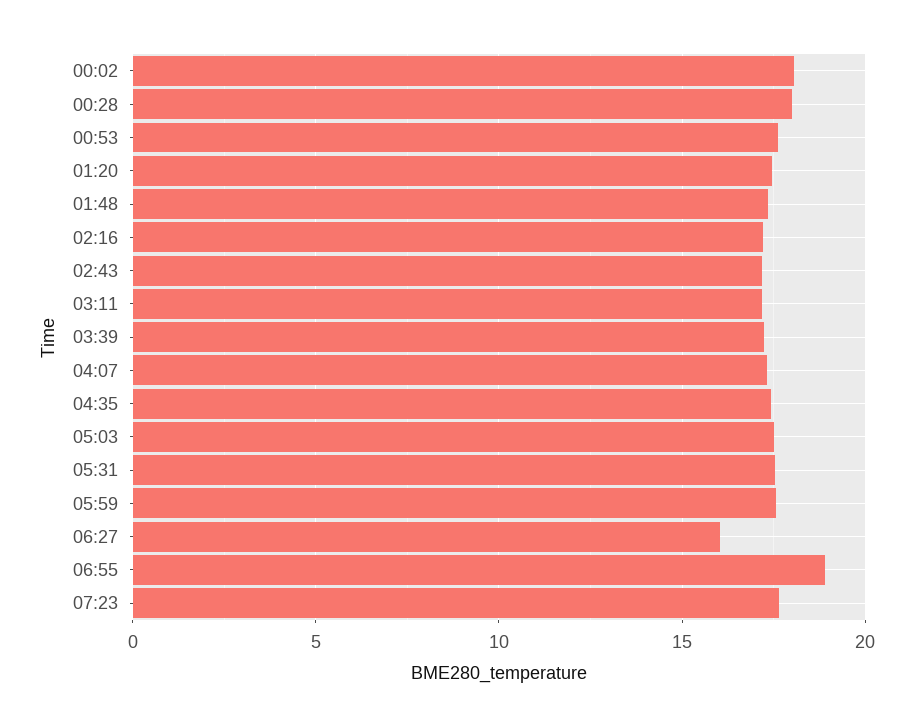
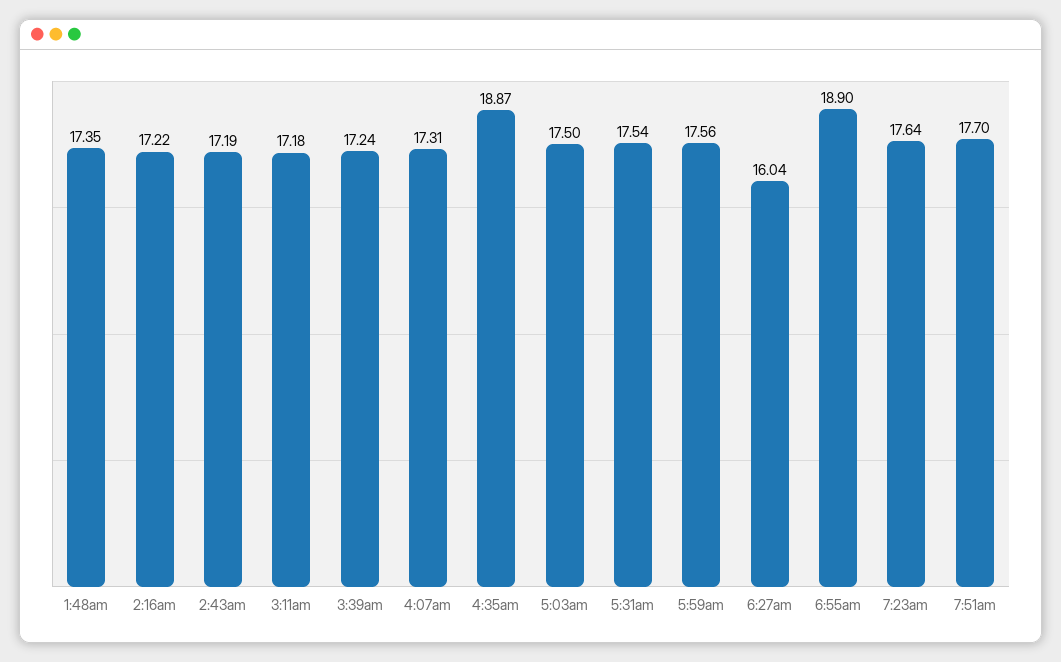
00:02: 18 -> none
00:28: 18 -> none
00:53: 17.5 -> none
01:20: 17.5 -> none
04:35: 17.5 -> 18.87
7:51am: none -> 17.7

